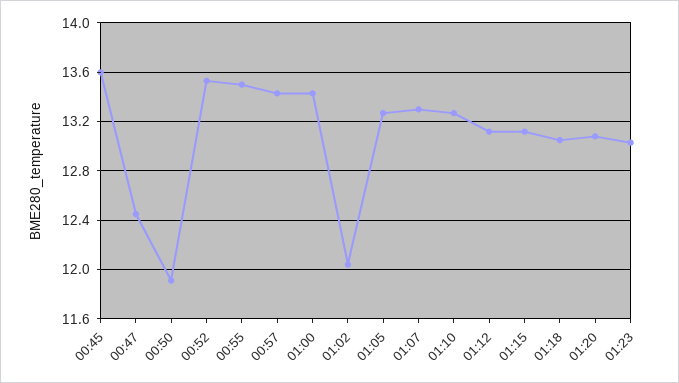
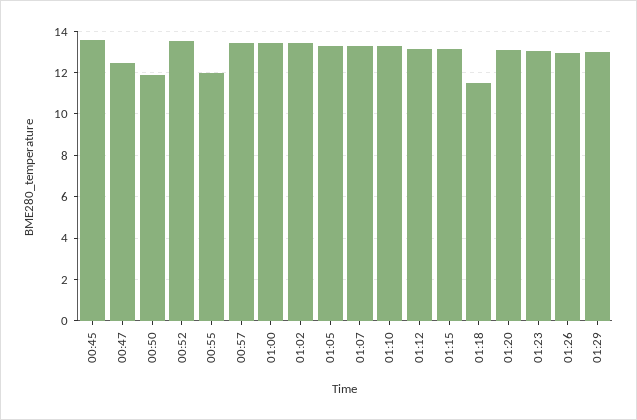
00:55: 13.5 -> 12
01:02: 12.05 -> 13.5
01:18: 13.05 -> 11.5
01:26: none -> 13
01:29: none -> 13

